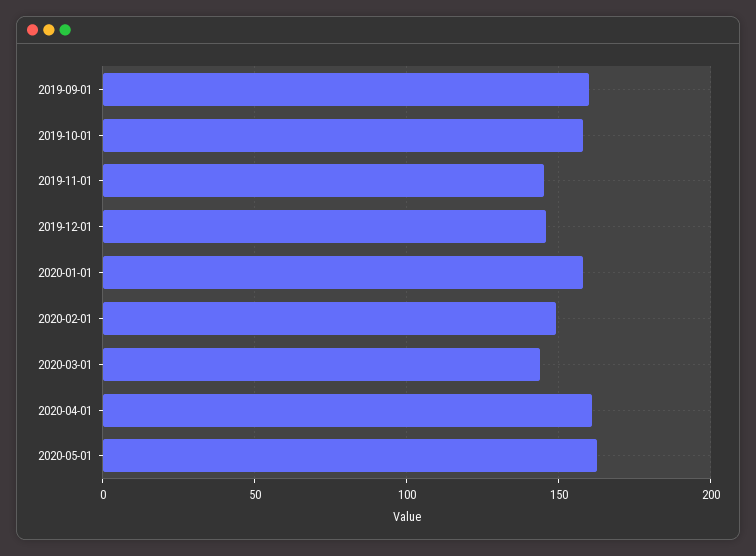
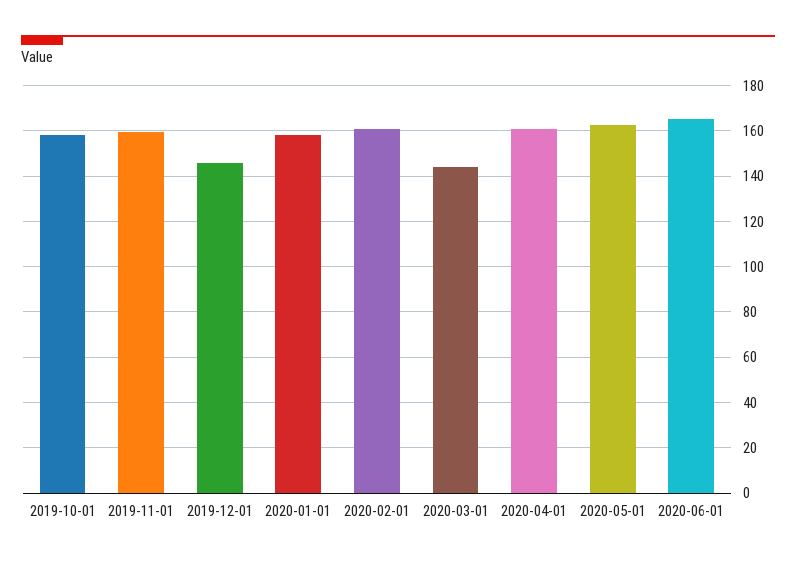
2019-09-01: 160 -> none
2019-11-01: 145 -> 160
2020-02-01: 150 -> 160
2020-06-01: none -> 165

